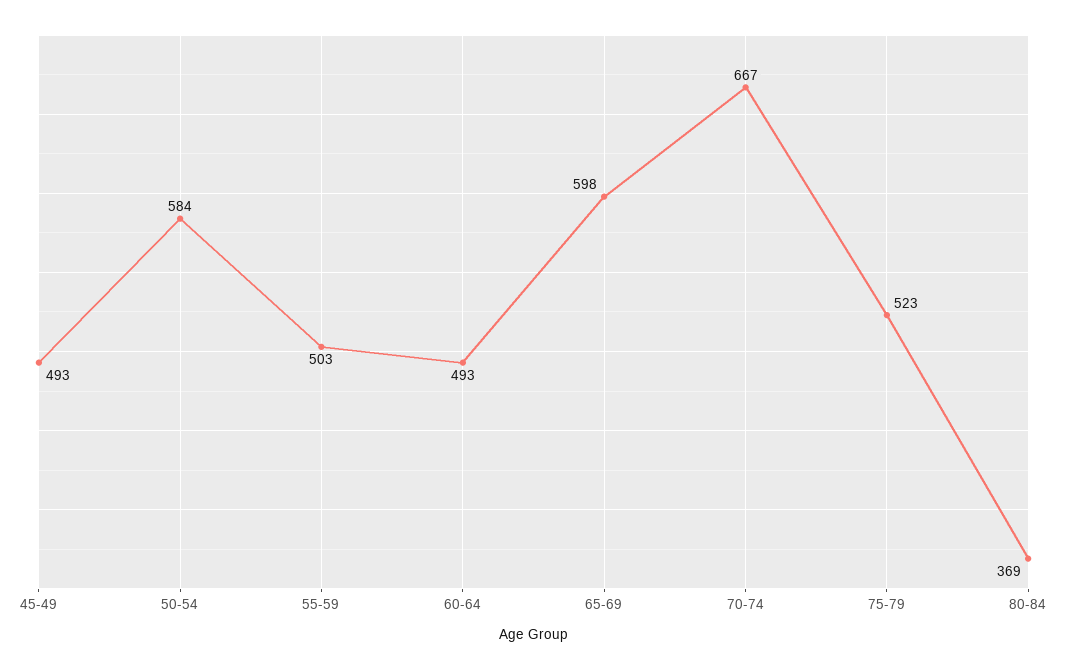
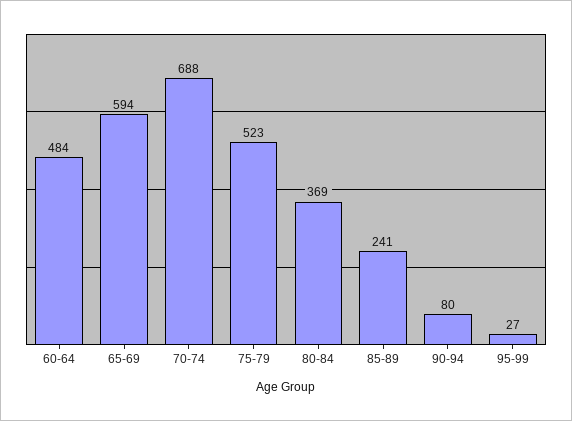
45-49: 493 -> none
50-54: 584 -> none
55-59: 503 -> none
60-64: 493 -> 484
65-69: 598 -> 594
70-74: 667 -> 688
85-89: none -> 241
90-94: none -> 80
95-99: none -> 27

